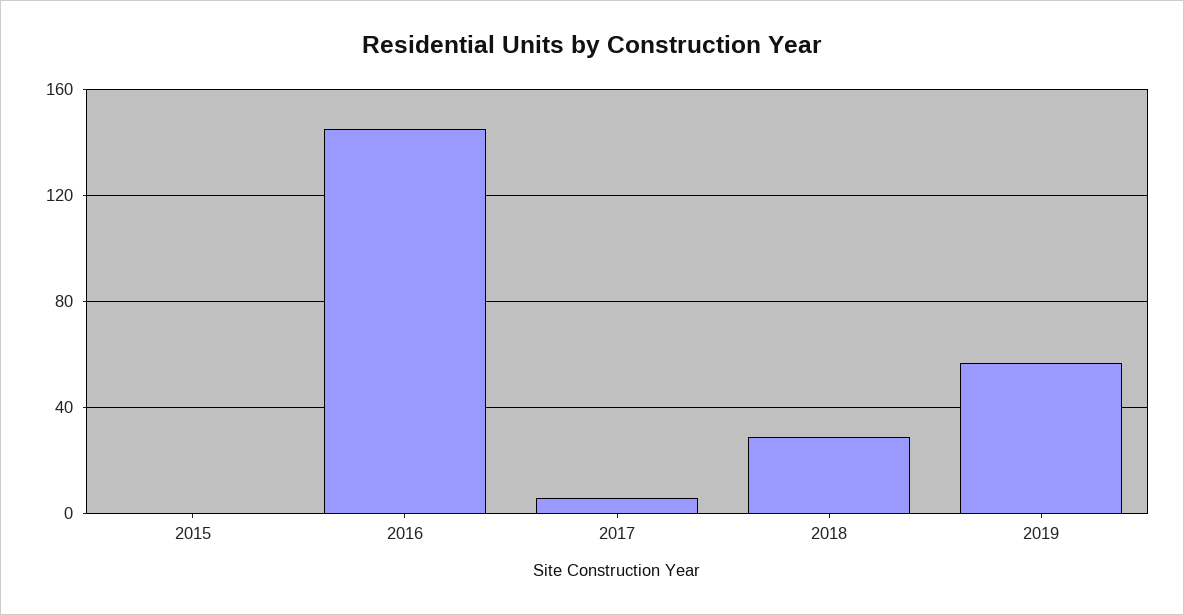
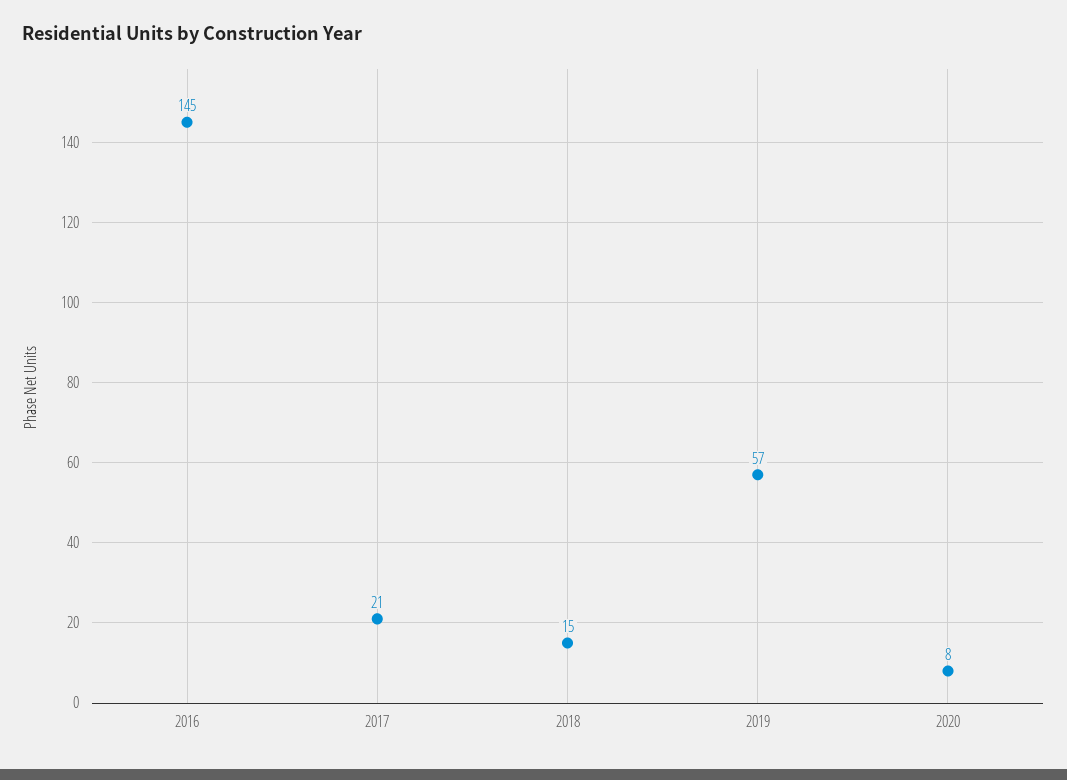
2015: 0 -> none
2017: 5 -> 21
2018: 30 -> 15
2020: none -> 8

